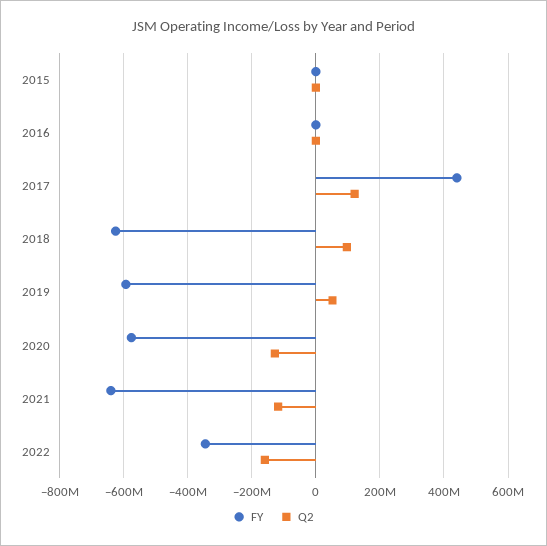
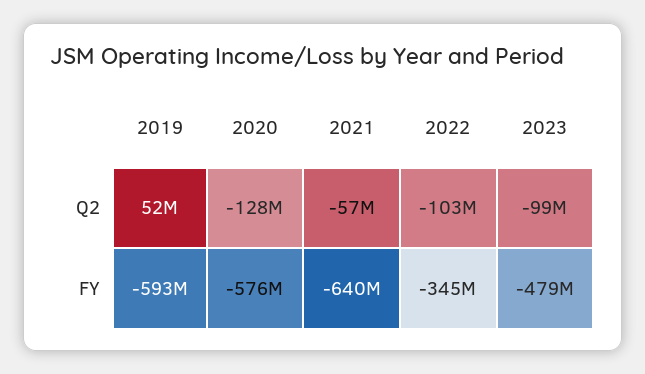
FY, 2015: 0 -> none
Q2, 2015: 0 -> none
FY, 2016: 0 -> none
Q2, 2016: 0 -> none
FY, 2017: 440000000 -> none
Q2, 2017: 120000000 -> none
FY, 2018: -620000000 -> none
Q2, 2018: 100000000 -> none
Q2, 2021: -120000000 -> -57000000
Q2, 2022: -160000000 -> -103000000
Q2, 2023: none -> -99000000
FY, 2023: none -> -479000000

